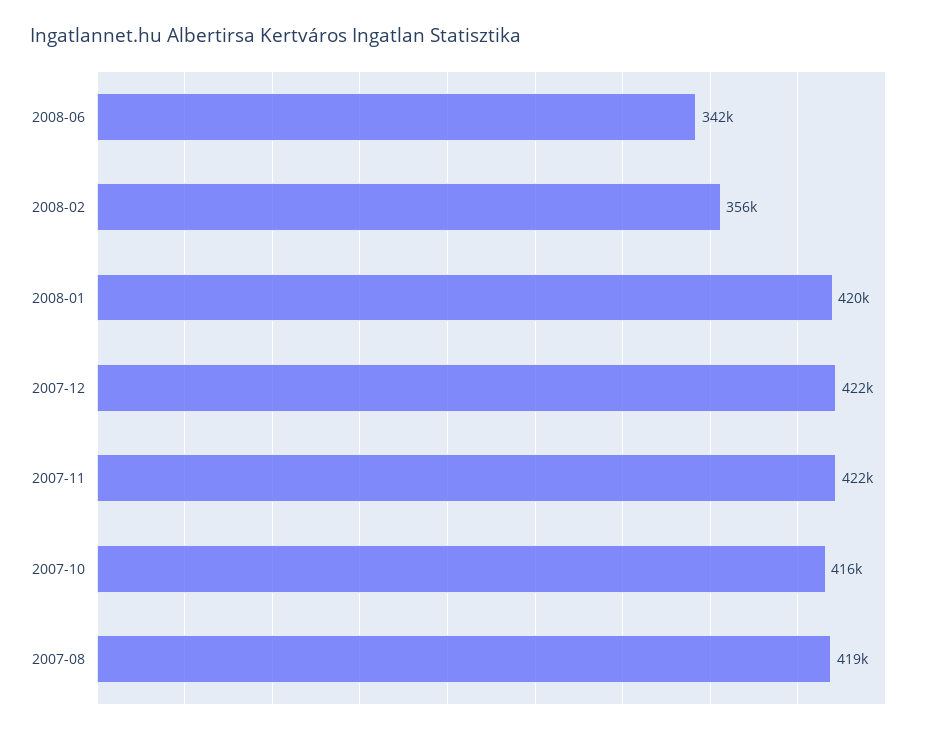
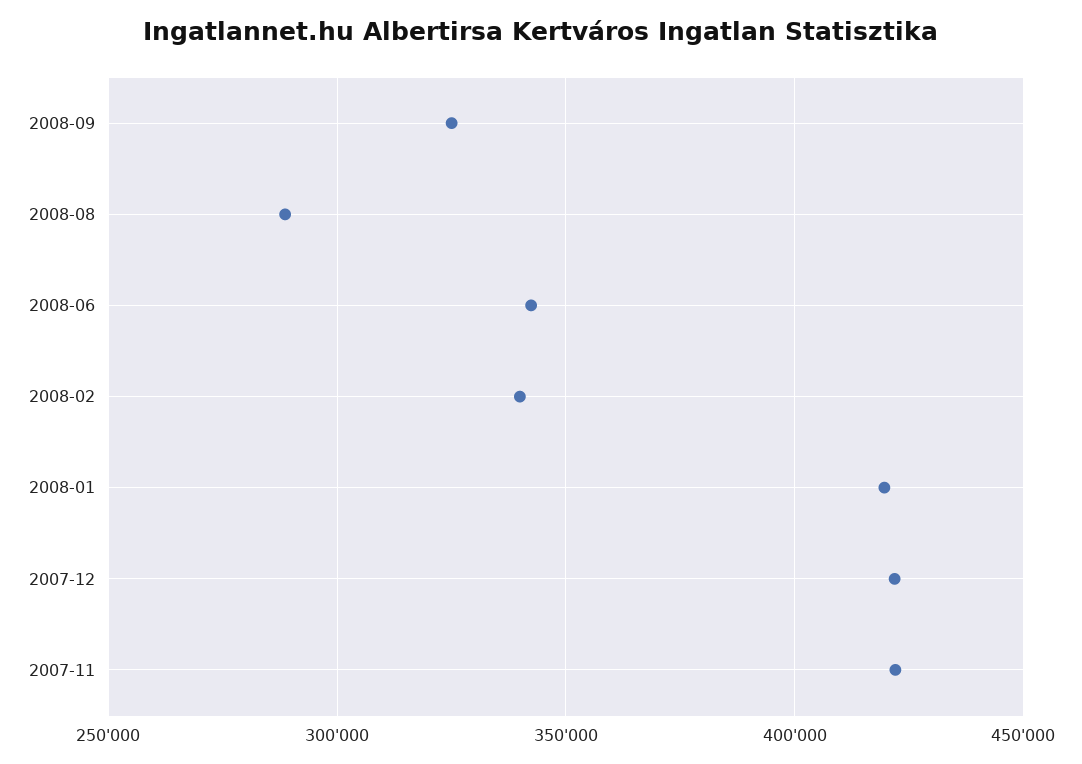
2008-02: 356000 -> 340000
2007-10: 416000 -> none
2007-08: 419000 -> none
2008-09: none -> 325000
2008-08: none -> 290000

